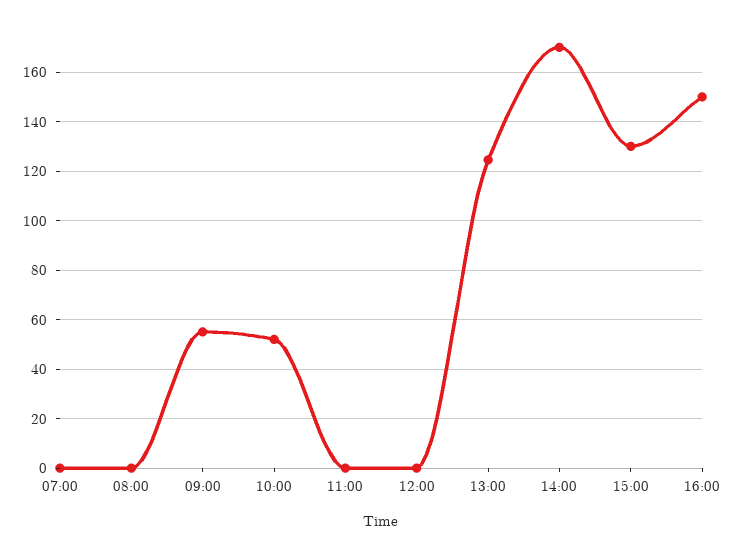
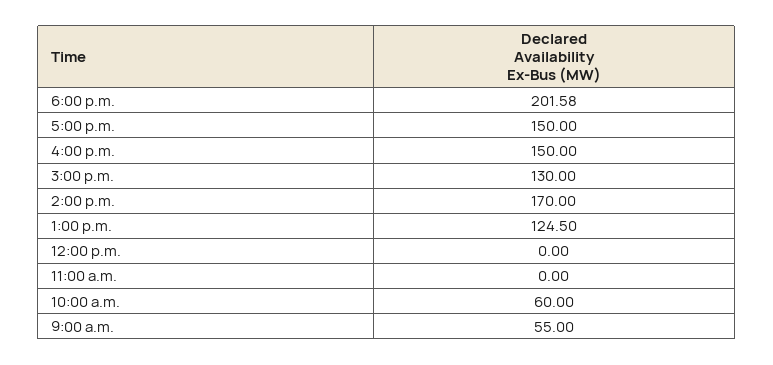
07:00: 0 -> none
08:00: 0 -> none
10:00: 52.5 -> 60
6:00 p.m.: none -> 201.58
5:00 p.m.: none -> 150

